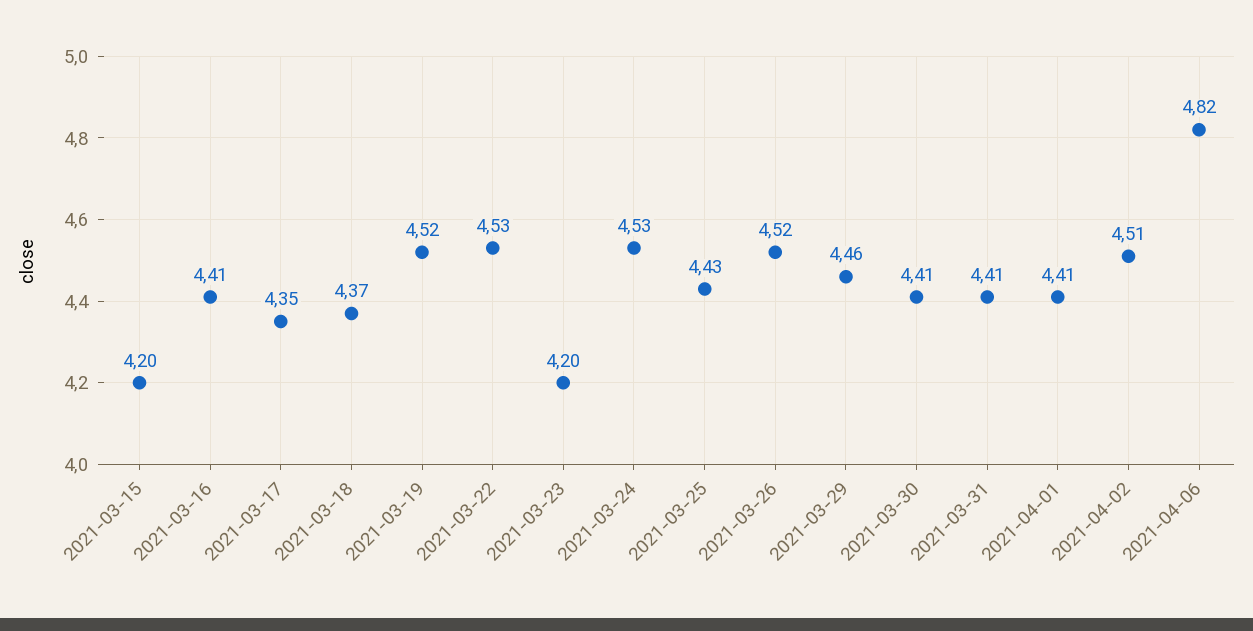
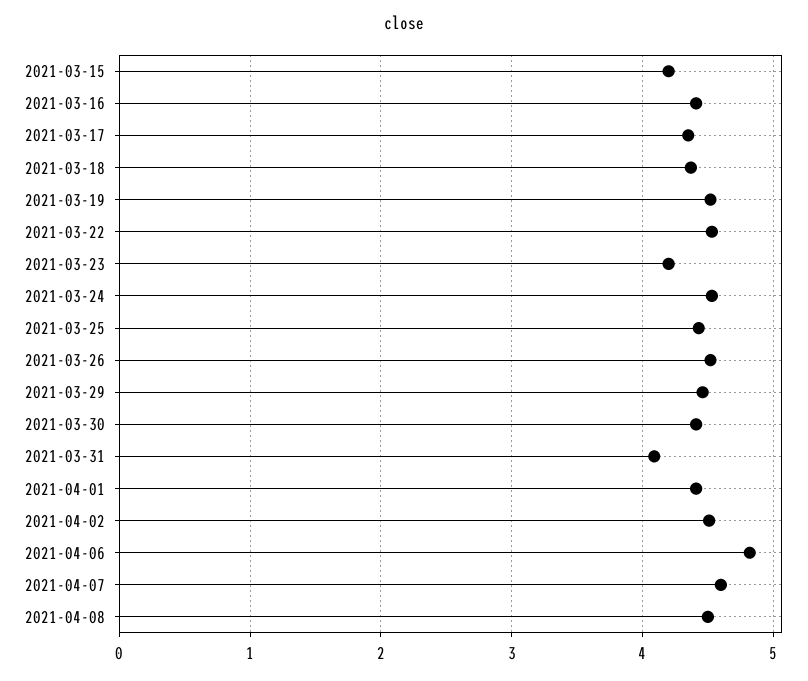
2021-03-31: 4.41 -> 4.1
2021-04-07: none -> 4.6
2021-04-08: none -> 4.5

